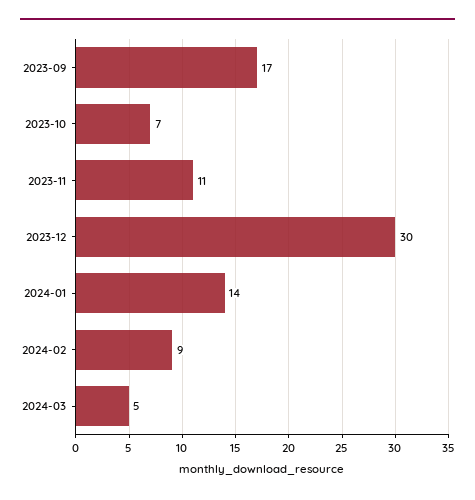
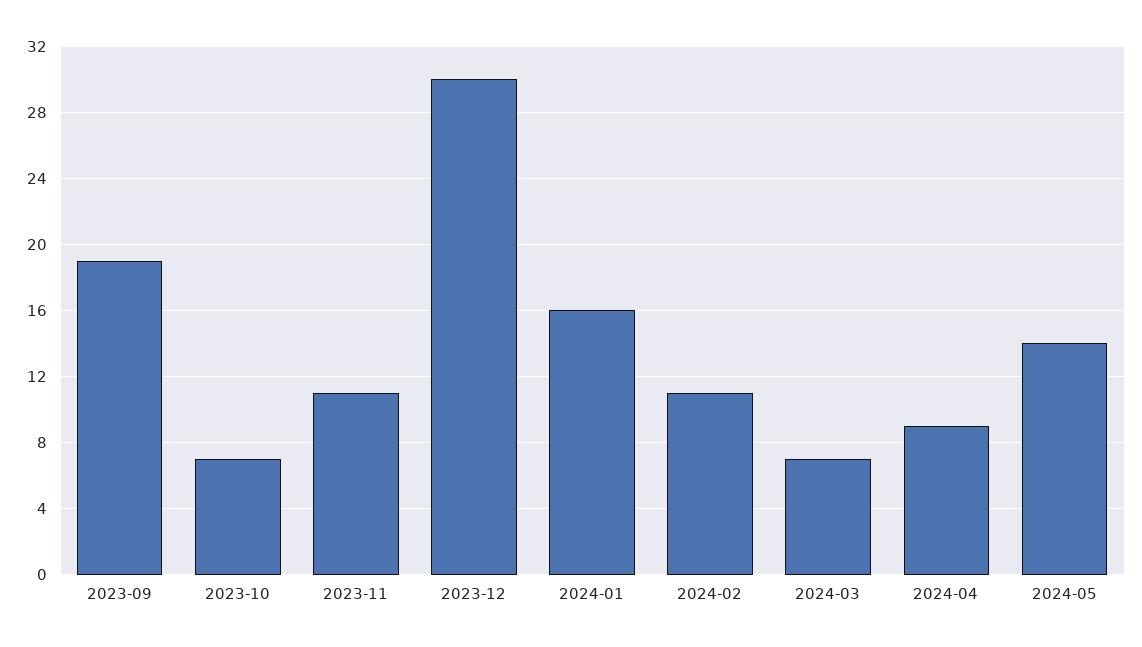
2023-09: 17 -> 19
2024-01: 14 -> 16
2024-02: 9 -> 11
2024-03: 5 -> 7
2024-04: none -> 9
2024-05: none -> 14

